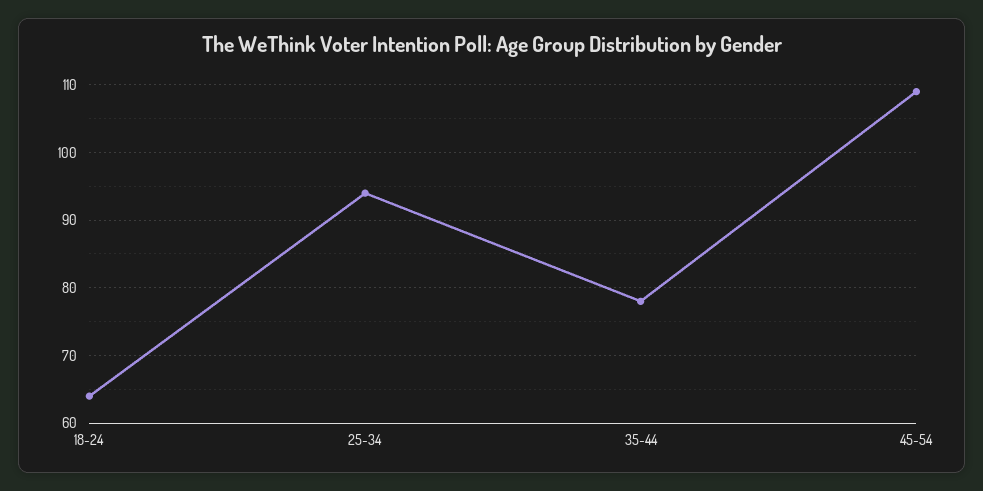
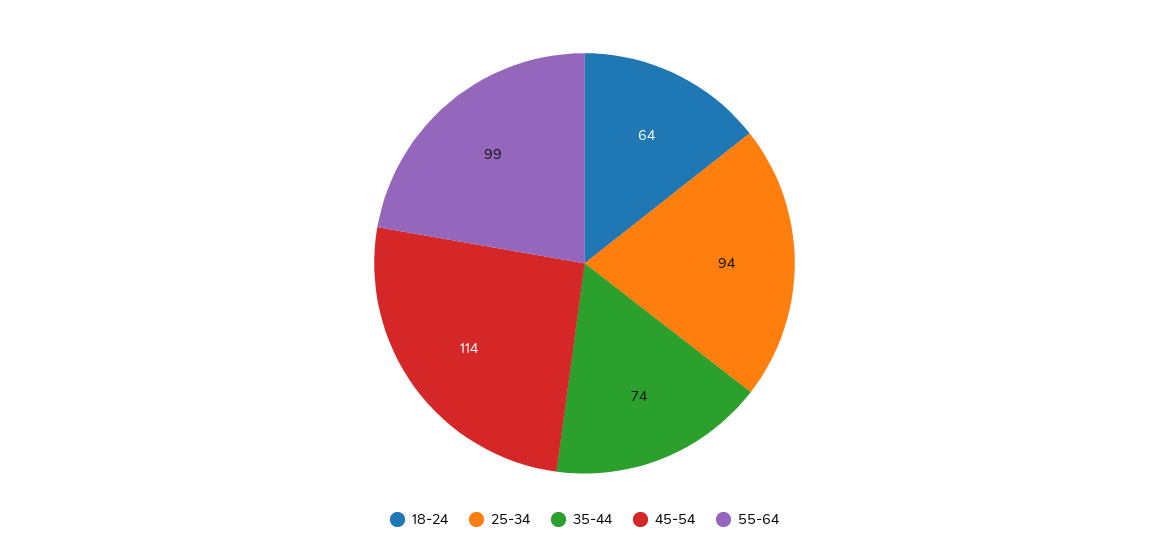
35-44: 78 -> 74
45-54: 109 -> 114
55-64: none -> 99

